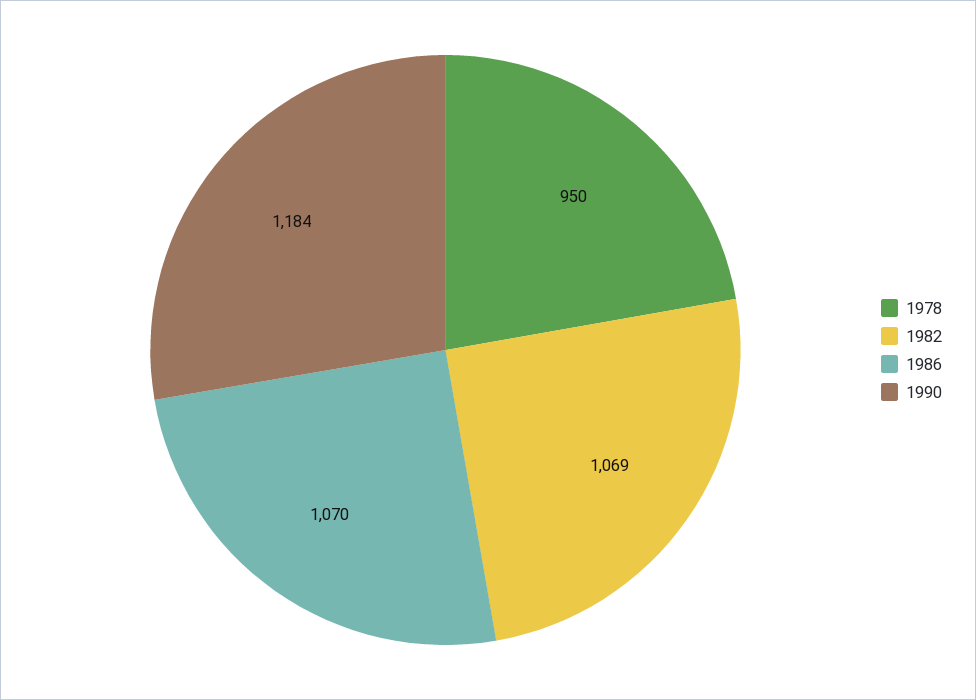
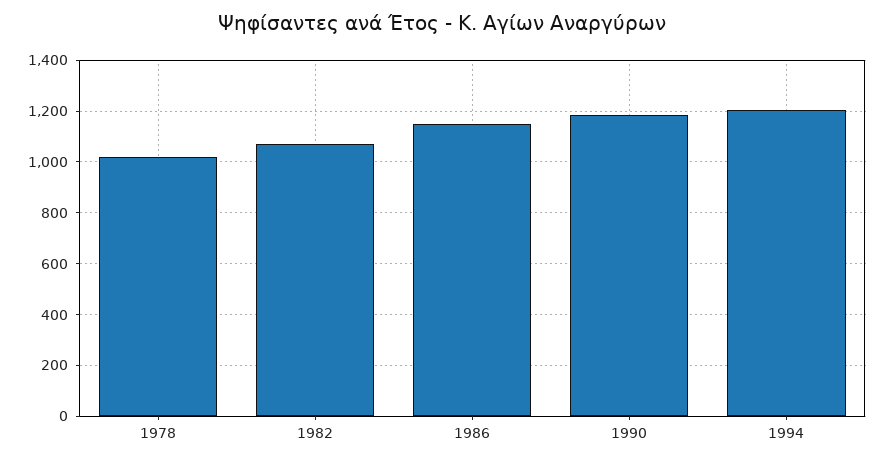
1978: 950 -> 1025
1986: 1070 -> 1150
1994: none -> 1200

